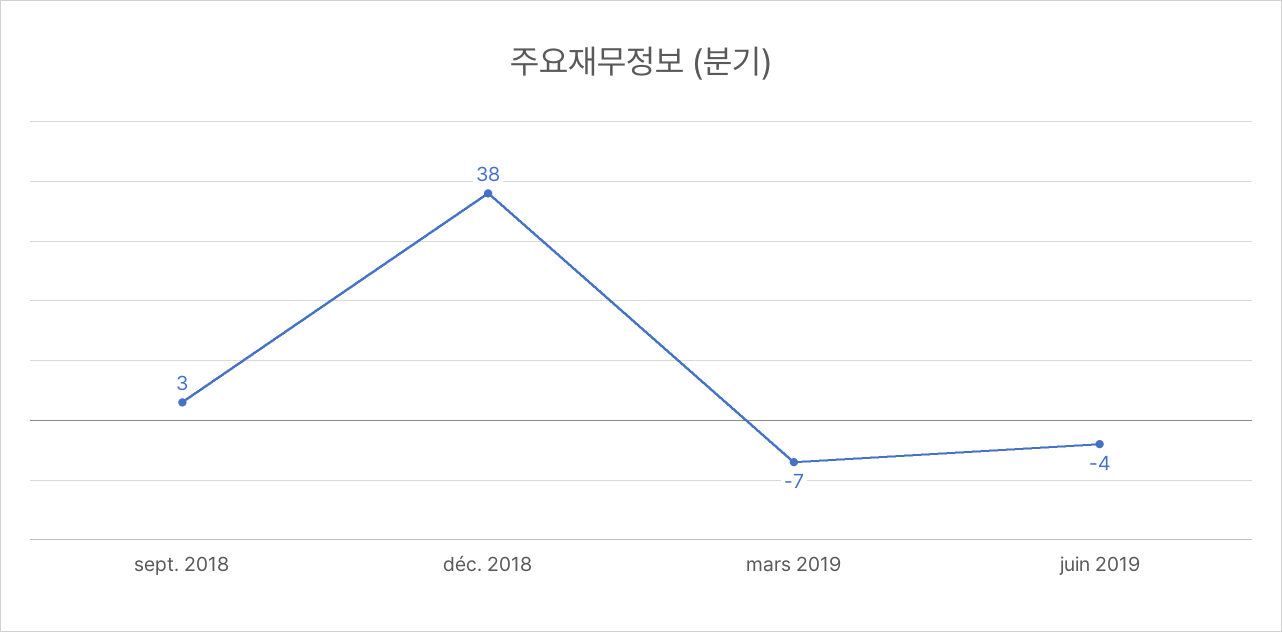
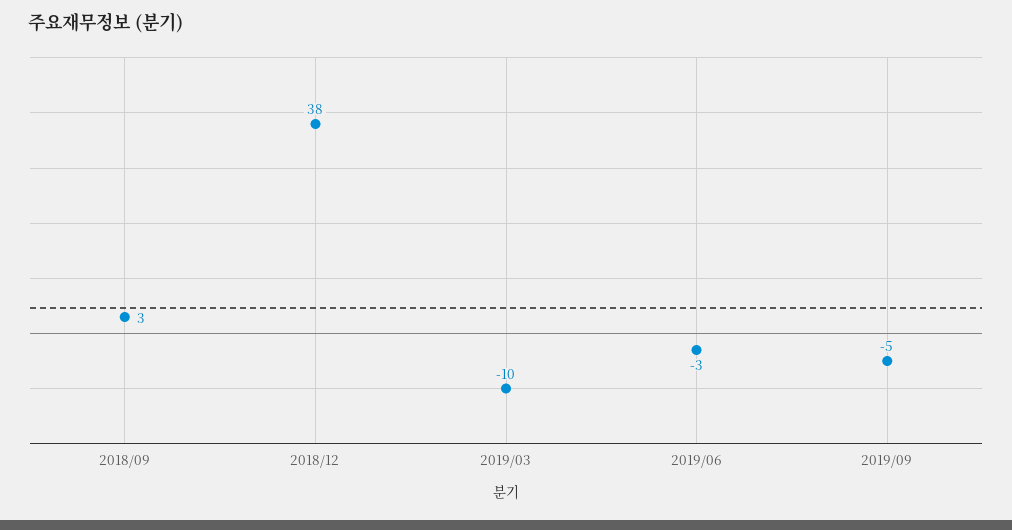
mars 2019: -7 -> -10
juin 2019: -4 -> -3
2019/09: none -> -5

